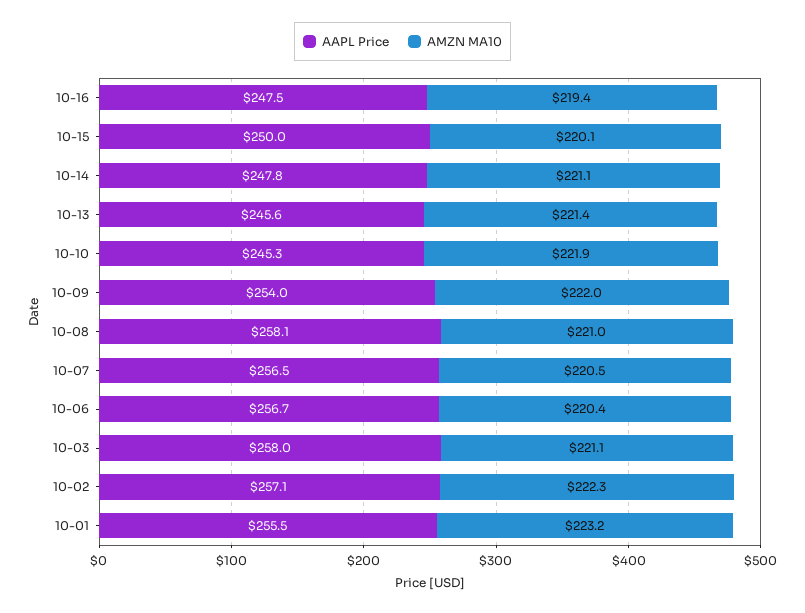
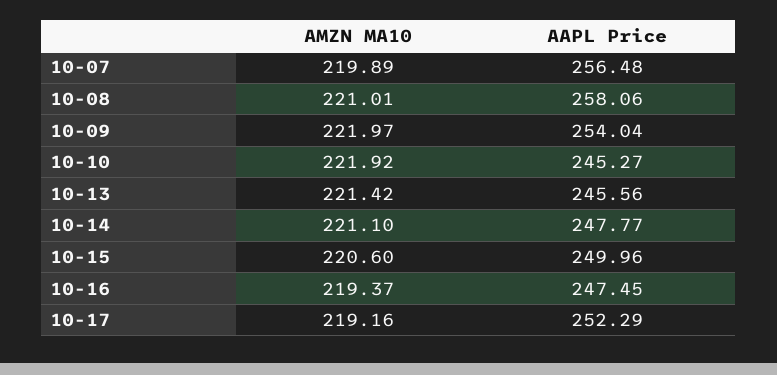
AMZN MA10, 10-15: 220.1 -> 220.6
AMZN MA10, 10-07: 220.5 -> 219.89
AAPL Price, 10-06: 256.7 -> none
AMZN MA10, 10-06: 220.4 -> none
AAPL Price, 10-03: 258 -> none
AMZN MA10, 10-03: 221.1 -> none
AAPL Price, 10-02: 257.1 -> none
AMZN MA10, 10-02: 222.3 -> none
AAPL Price, 10-01: 255.5 -> none
AMZN MA10, 10-01: 223.2 -> none
AMZN MA10, 10-17: none -> 219.16
AAPL Price, 10-17: none -> 252.29

